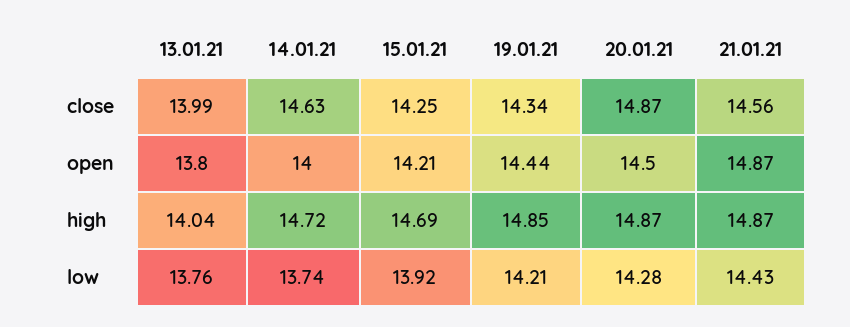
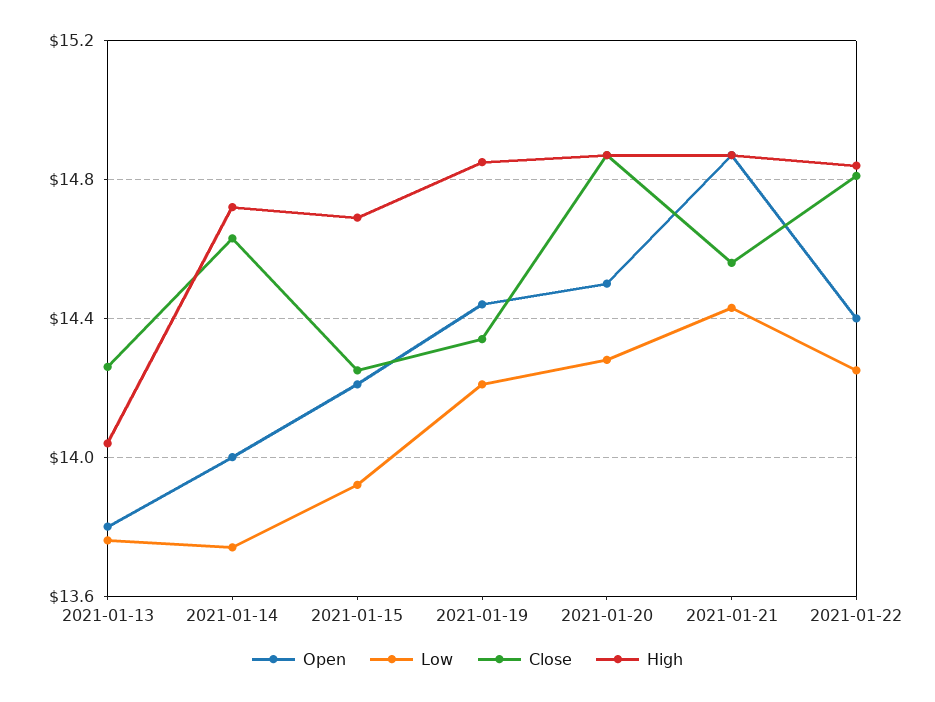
close, 13.01.21: 13.99 -> 14.25
open, 2021-01-22: none -> 14.4
low, 2021-01-22: none -> 14.25
close, 2021-01-22: none -> 14.8
high, 2021-01-22: none -> 14.85

